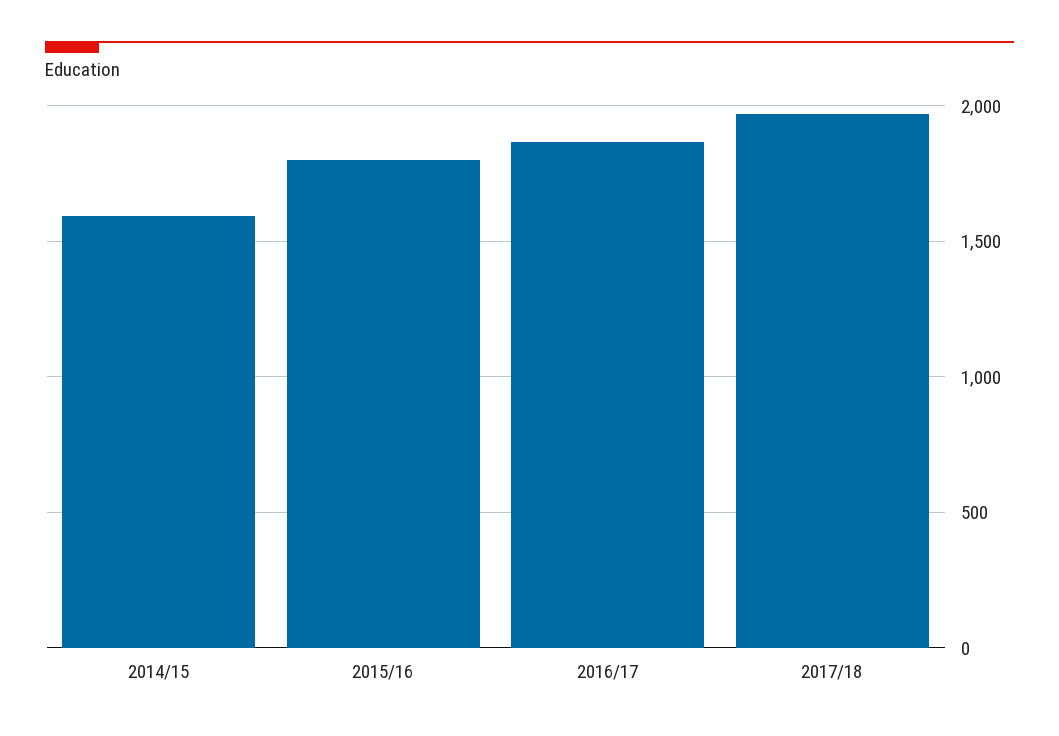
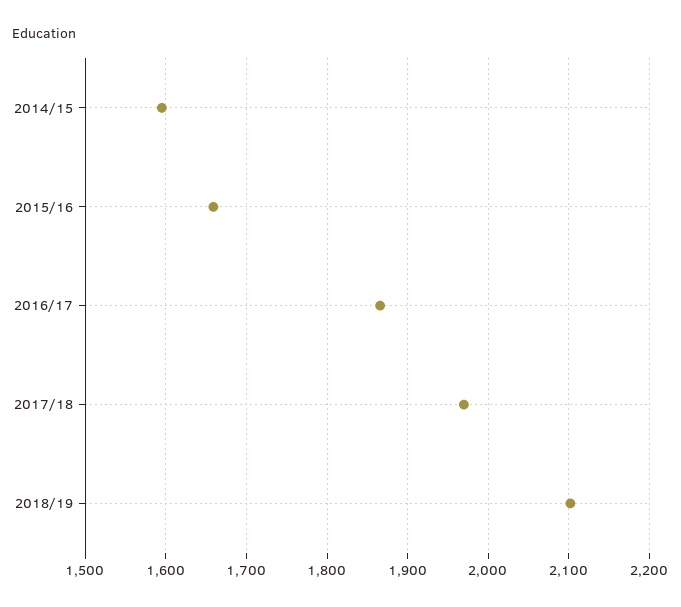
2015/16: 1800 -> 1660
2018/19: none -> 2100

